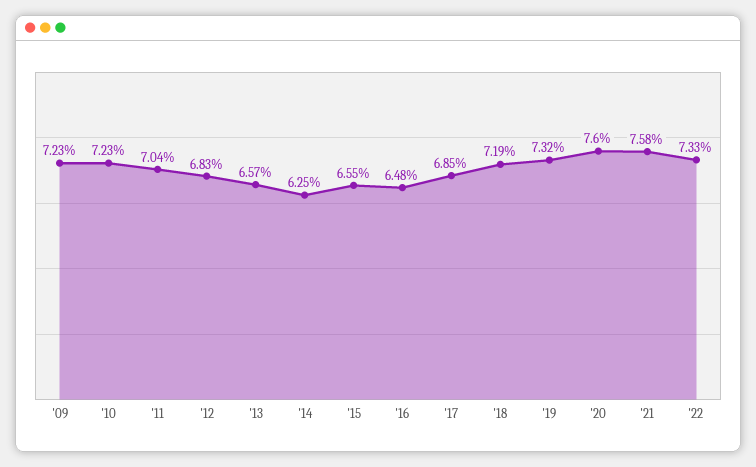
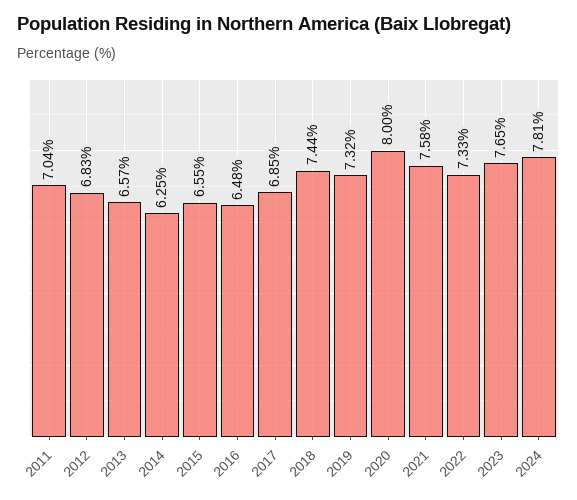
'09: 7.23 -> none
'10: 7.23 -> none
'18: 7.19 -> 7.44
'20: 7.6 -> 8
2023: none -> 7.65
2024: none -> 7.81

